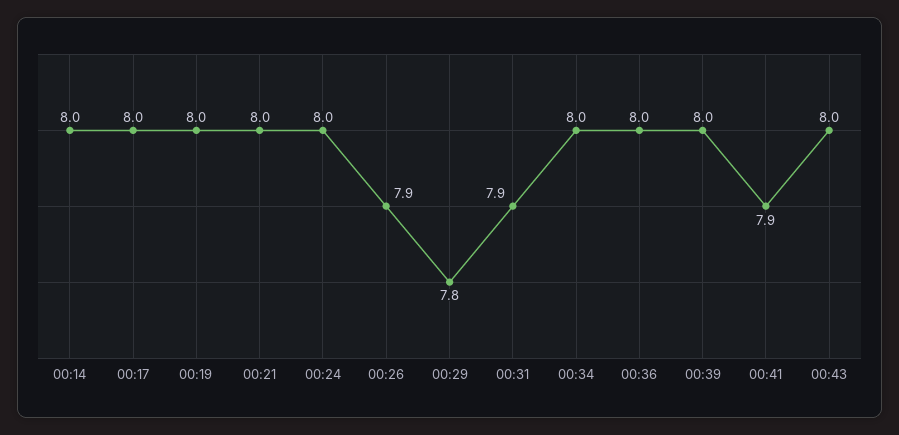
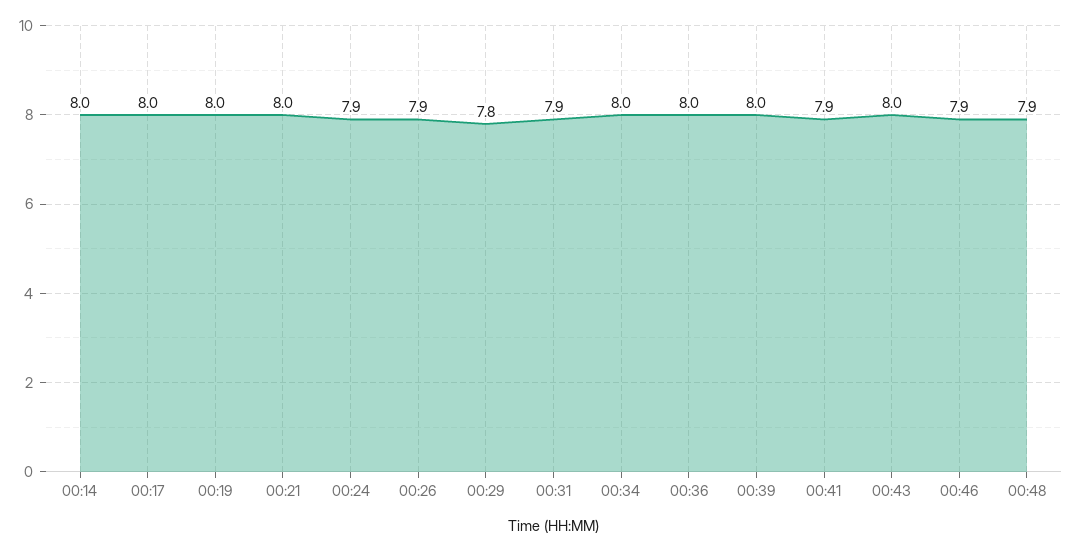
00:24: 8 -> 7.9
00:46: none -> 7.9
00:48: none -> 7.9

